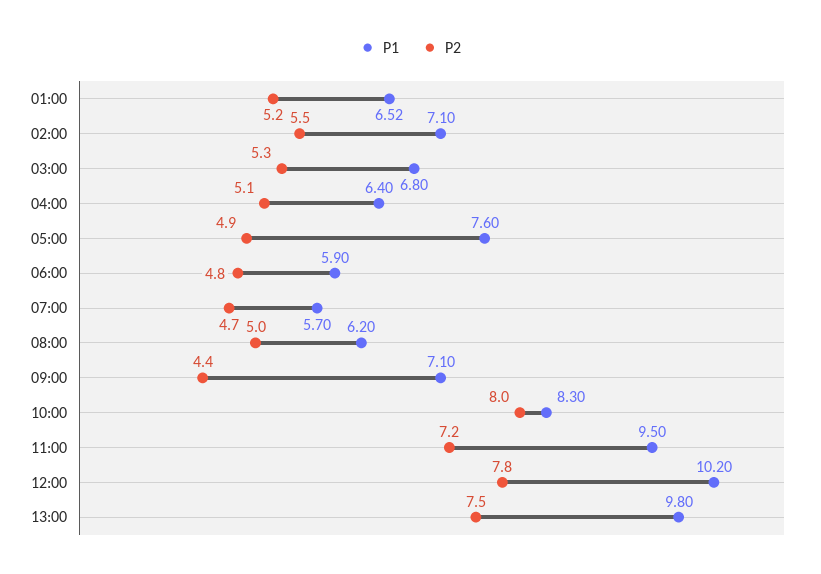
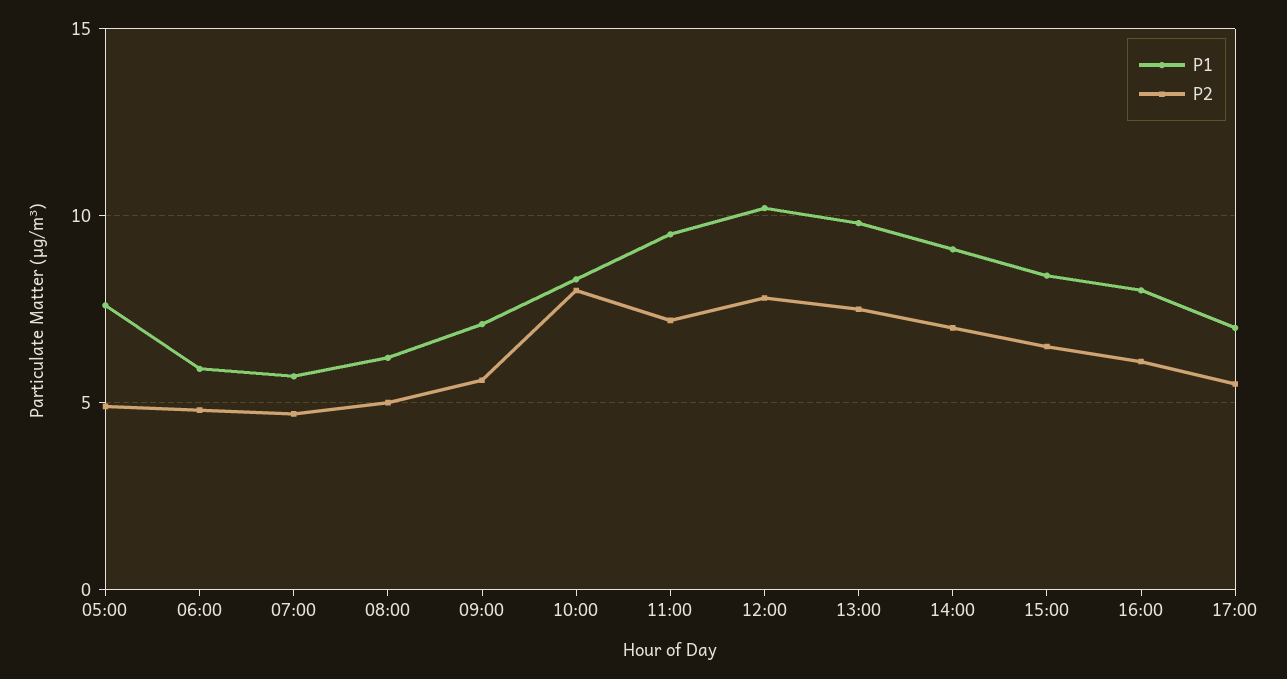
P1, 01:00: 6.52 -> none
P2, 01:00: 5.2 -> none
P1, 02:00: 7.1 -> none
P2, 02:00: 5.5 -> none
P1, 03:00: 6.8 -> none
P2, 03:00: 5.3 -> none
P1, 04:00: 6.4 -> none
P2, 04:00: 5.1 -> none
P2, 09:00: 4.4 -> 5.5
P1, 14:00: none -> 9
P2, 14:00: none -> 7
P1, 15:00: none -> 8.5
P2, 15:00: none -> 6.5
P1, 16:00: none -> 8
P2, 16:00: none -> 6
P1, 17:00: none -> 7
P2, 17:00: none -> 5.5

